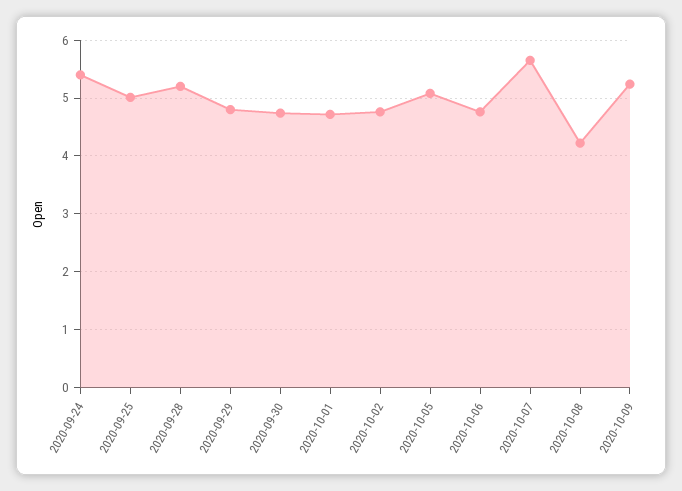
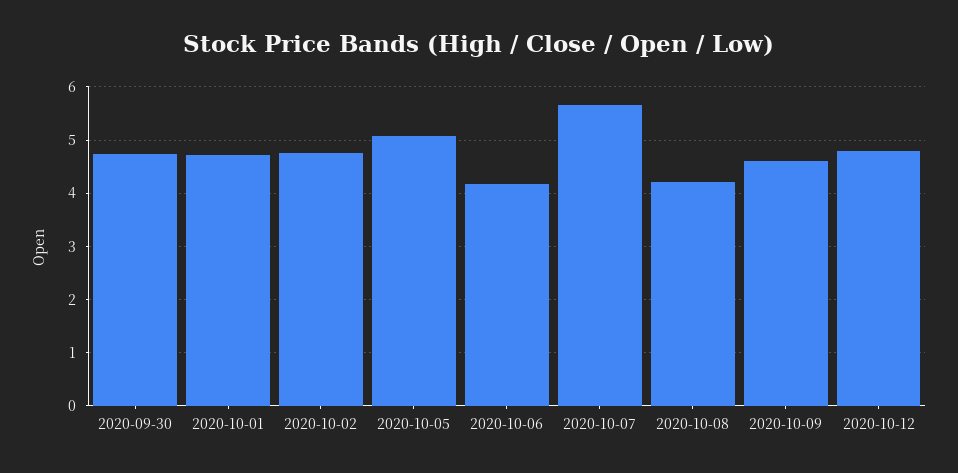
2020-09-24: 5.4 -> none
2020-09-25: 5 -> none
2020-09-28: 5.2 -> none
2020-09-29: 4.8 -> none
2020-10-06: 4.8 -> 4.2
2020-10-09: 5.2 -> 4.6
2020-10-12: none -> 4.8

